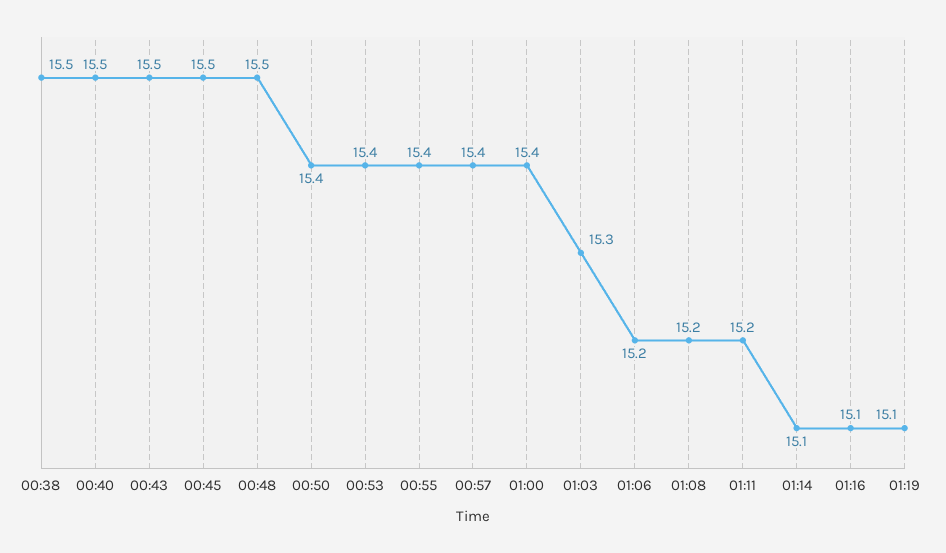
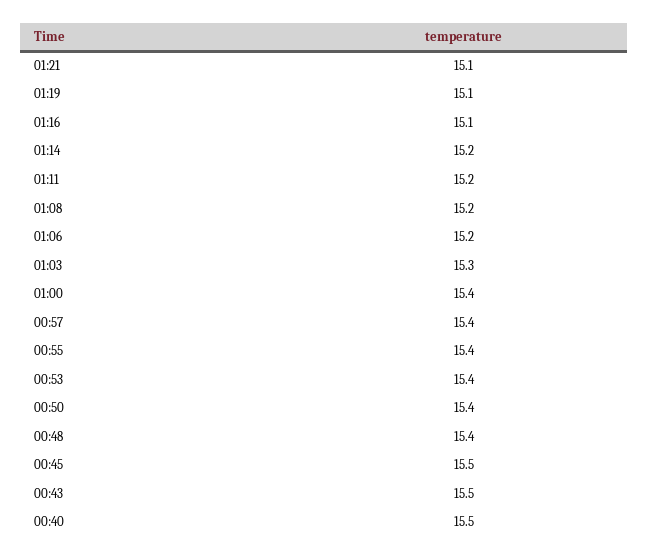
00:38: 15.5 -> none
00:48: 15.5 -> 15.4
01:14: 15.1 -> 15.2
01:21: none -> 15.1

